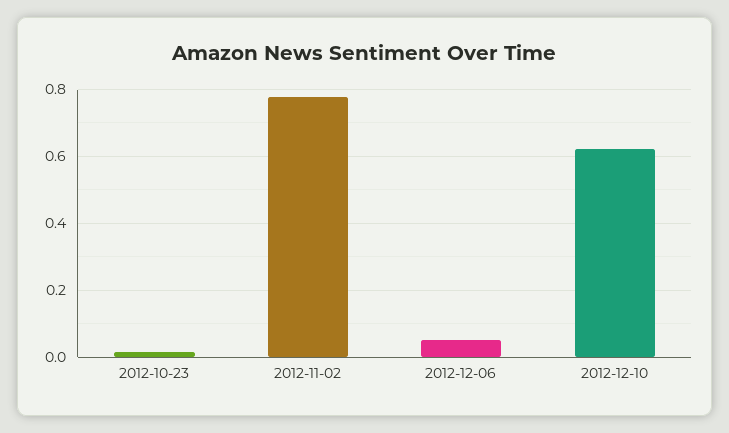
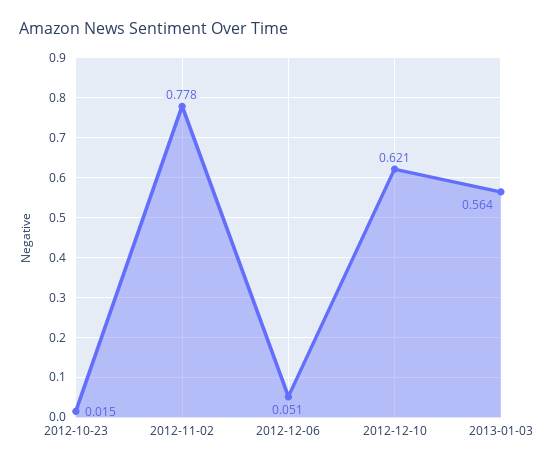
2013-01-03: none -> 0.564

